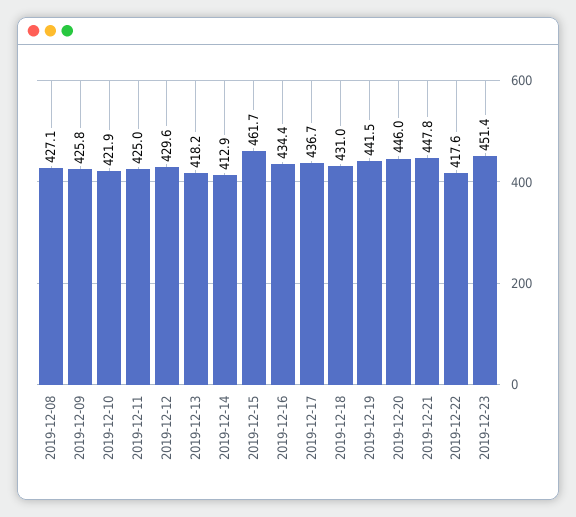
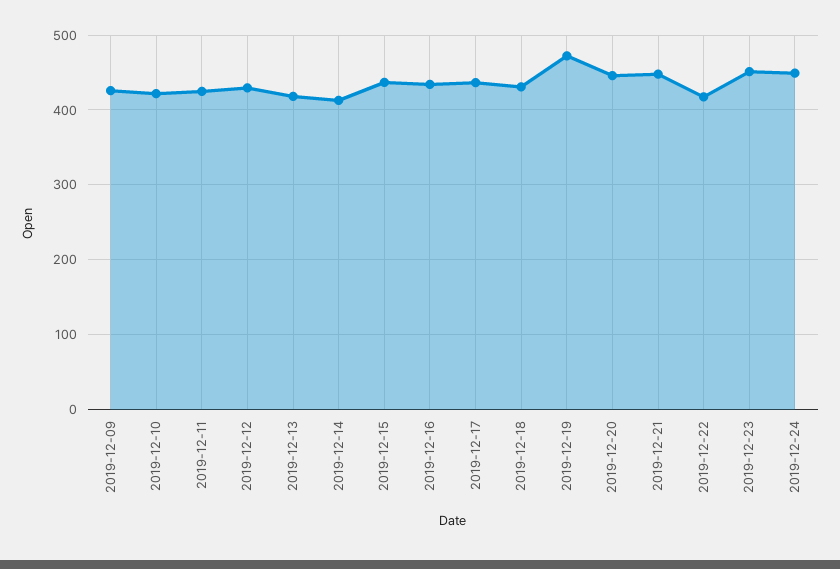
2019-12-08: 427.1 -> none
2019-12-15: 461.7 -> 440
2019-12-19: 441.5 -> 470
2019-12-24: none -> 450

